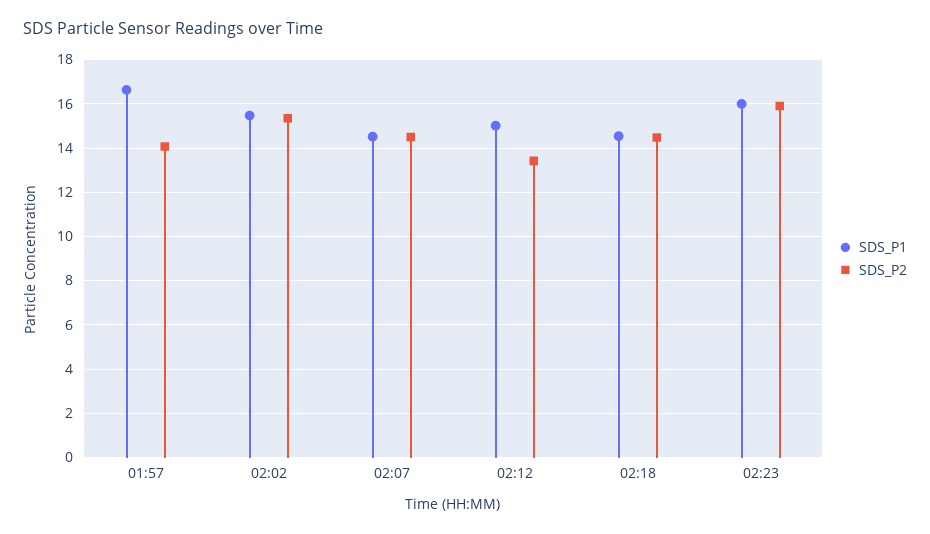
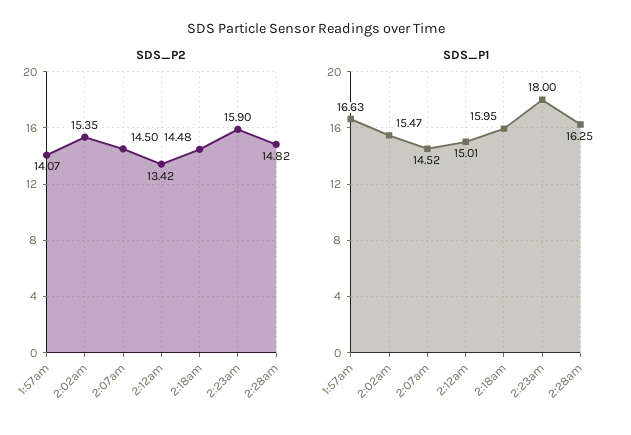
SDS_P1, 02:18: 14.5 -> 15.95
SDS_P1, 02:23: 16 -> 18
SDS_P2, 2:28am: none -> 14.82
SDS_P1, 2:28am: none -> 16.25

